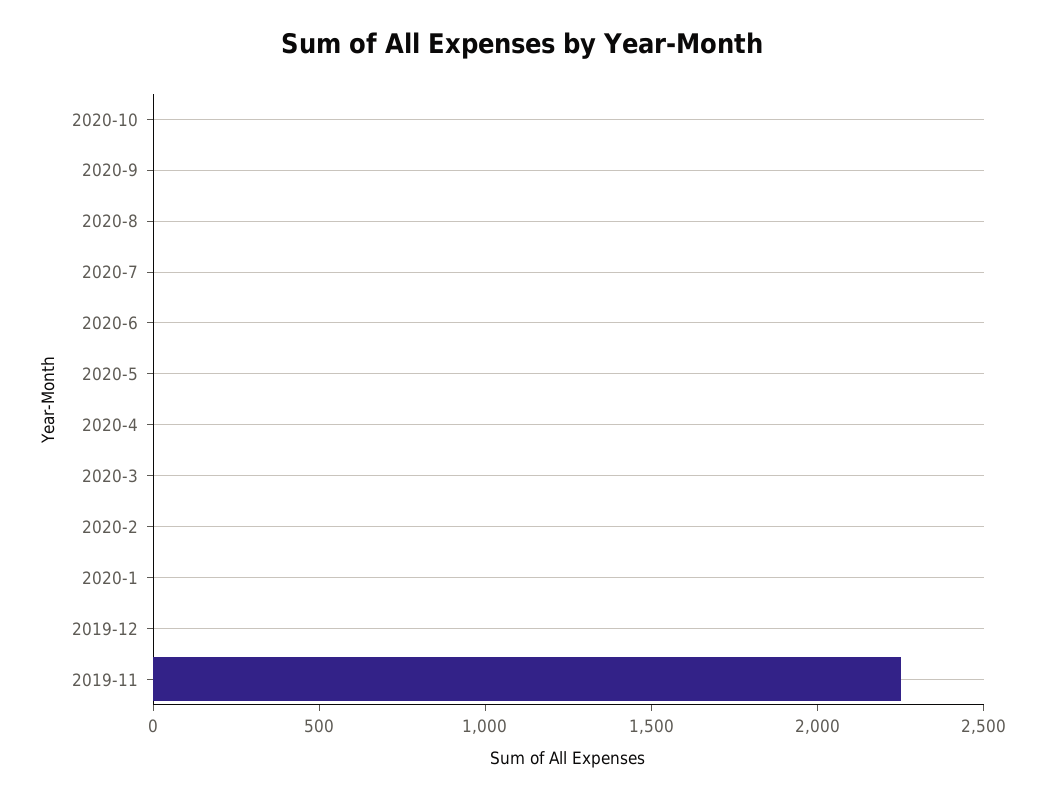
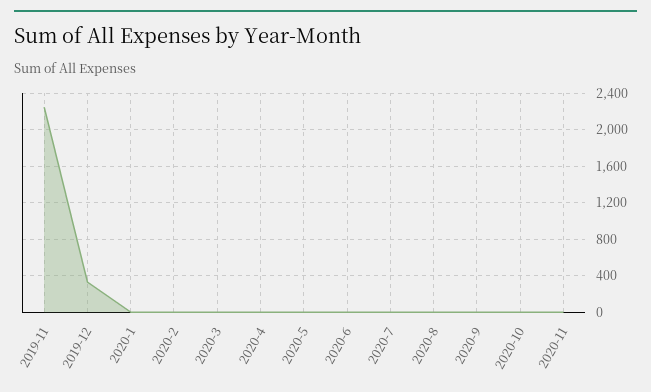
2019-12: 0 -> 300
2020-11: none -> 0

